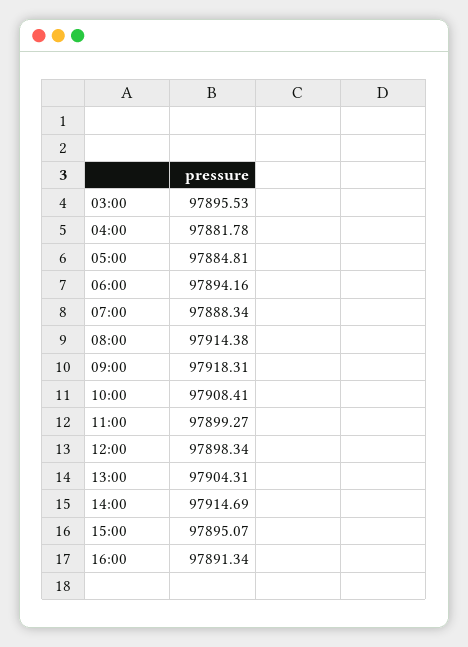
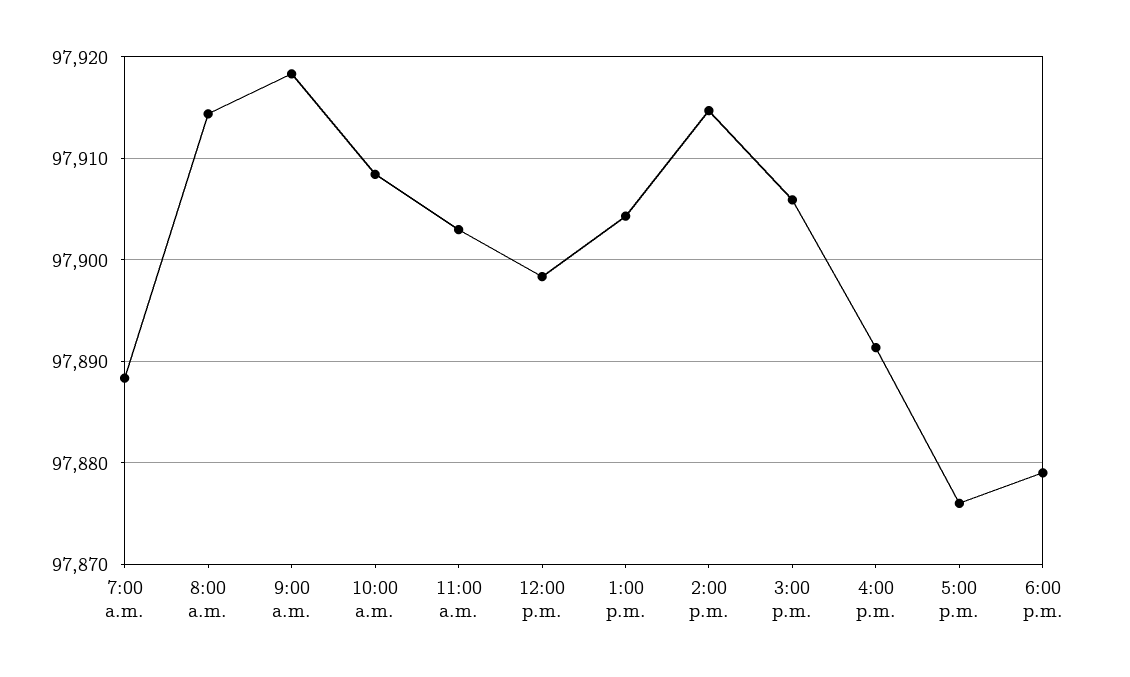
03:00: 97895.53 -> none
04:00: 97881.78 -> none
05:00: 97884.81 -> none
06:00: 97894.16 -> none
11:00: 97899.27 -> 97903
15:00: 97895.07 -> 97906
5:00 p.m.: none -> 97876
6:00 p.m.: none -> 97879

